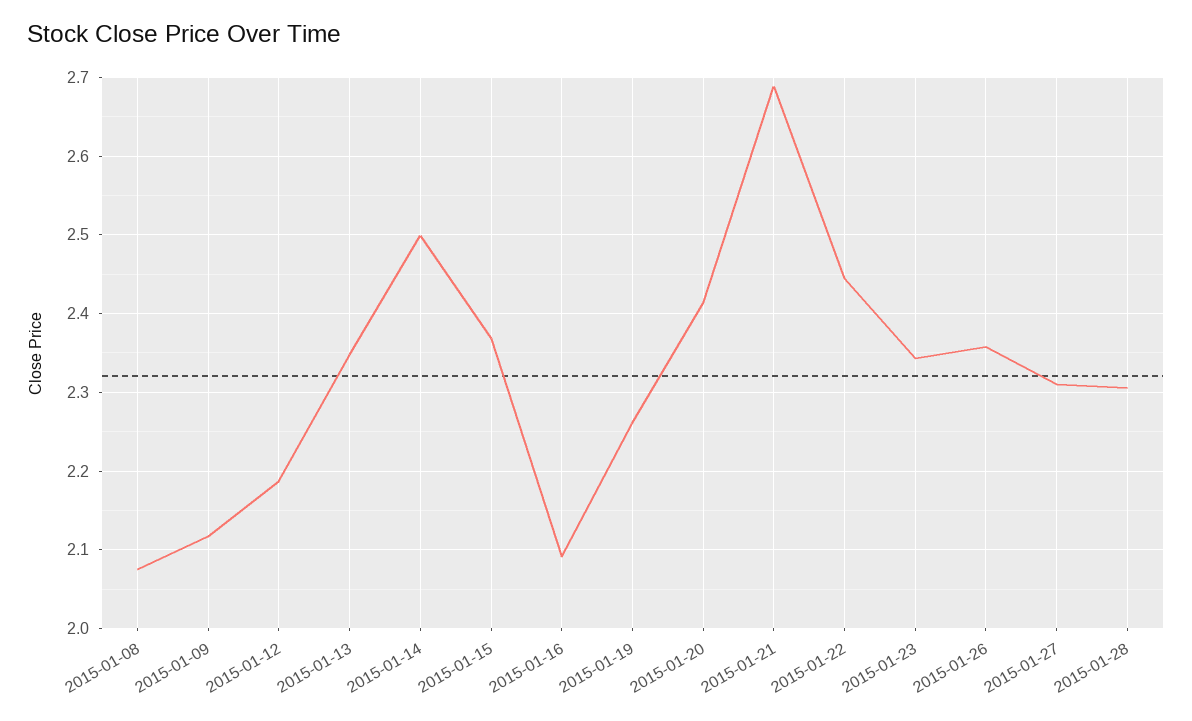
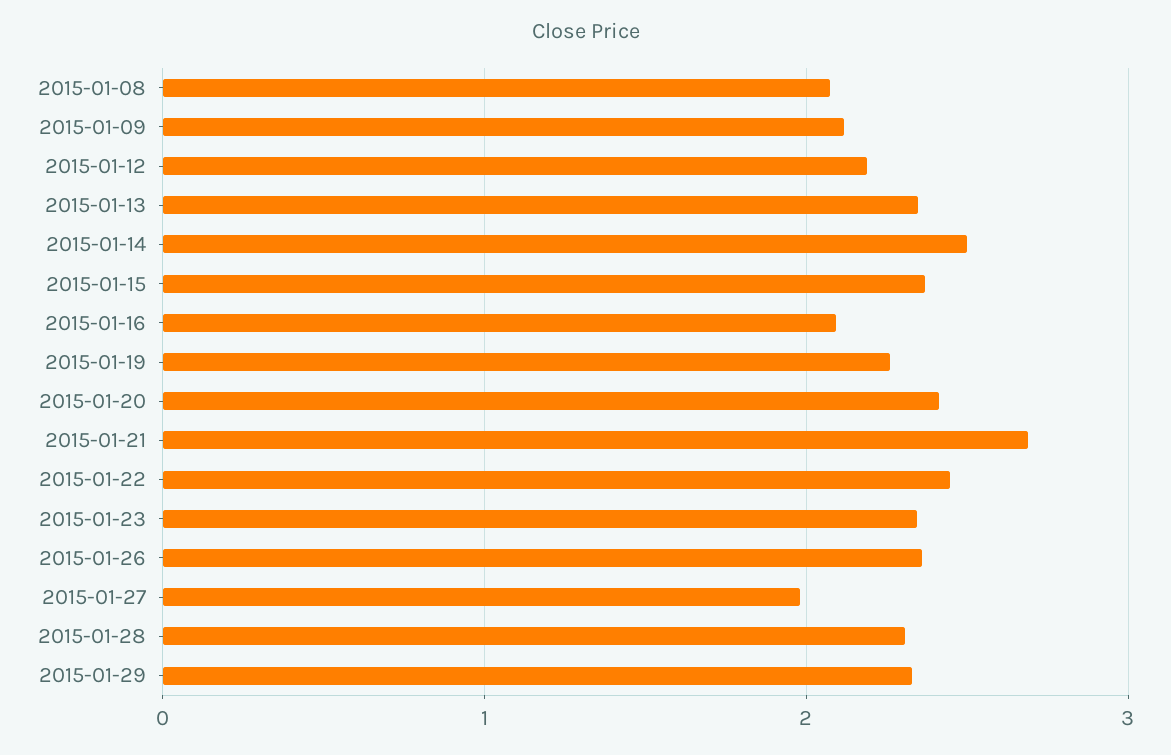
2015-01-27: 2.31 -> 2
2015-01-29: none -> 2.3

